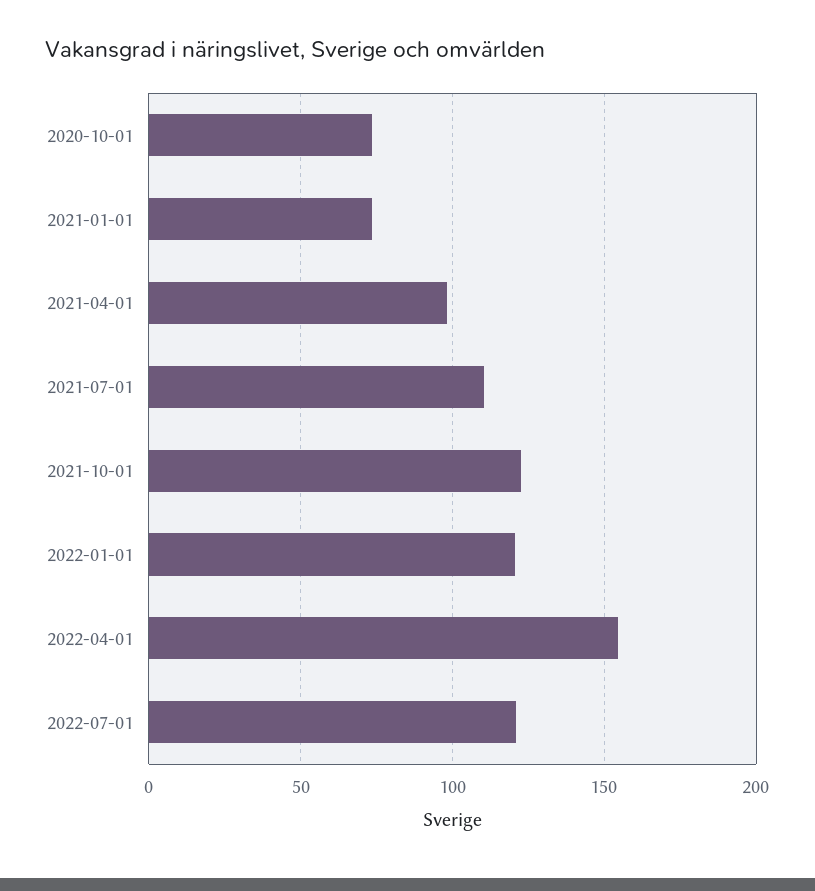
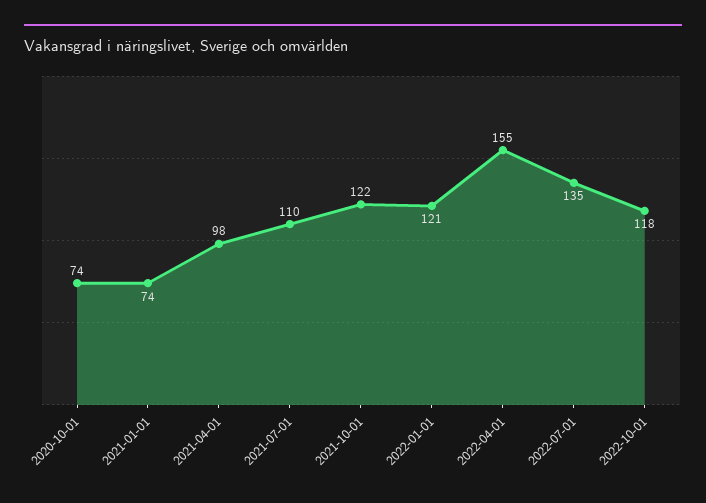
2022-07-01: 120 -> 135
2022-10-01: none -> 118

